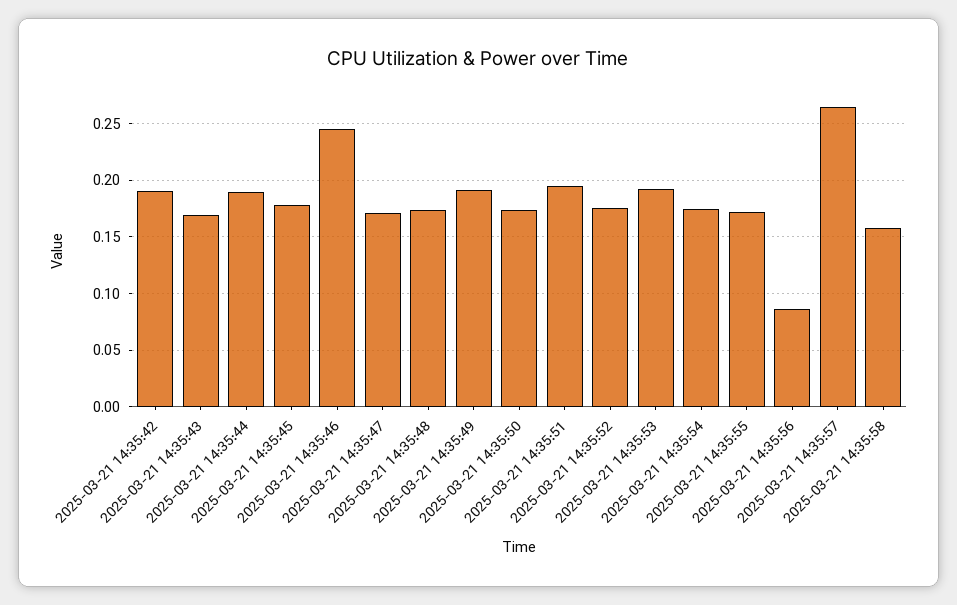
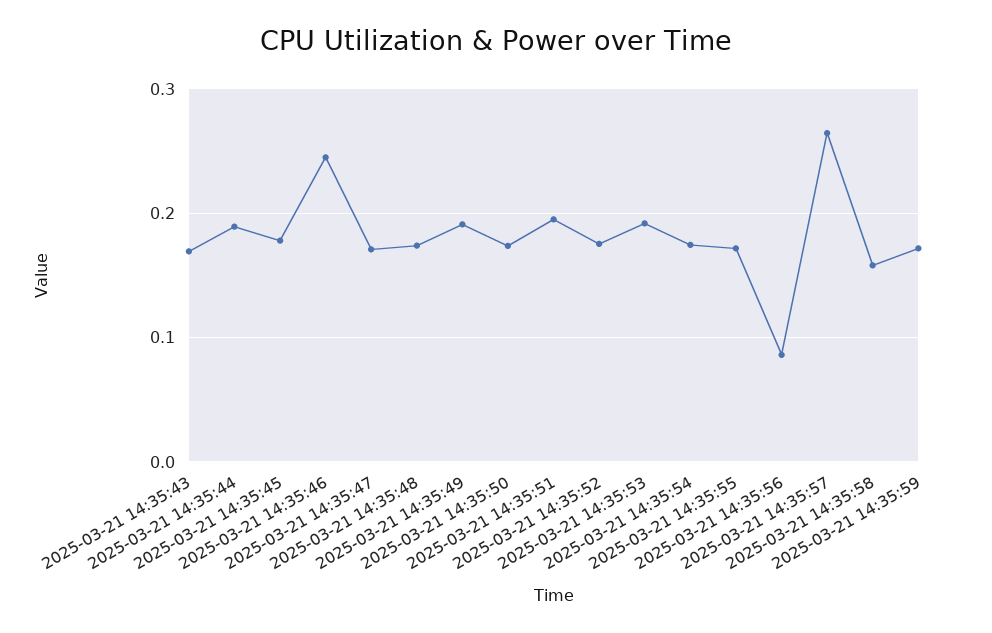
2025-03-21 14:35:42: 0.19 -> none
2025-03-21 14:35:59: none -> 0.17

